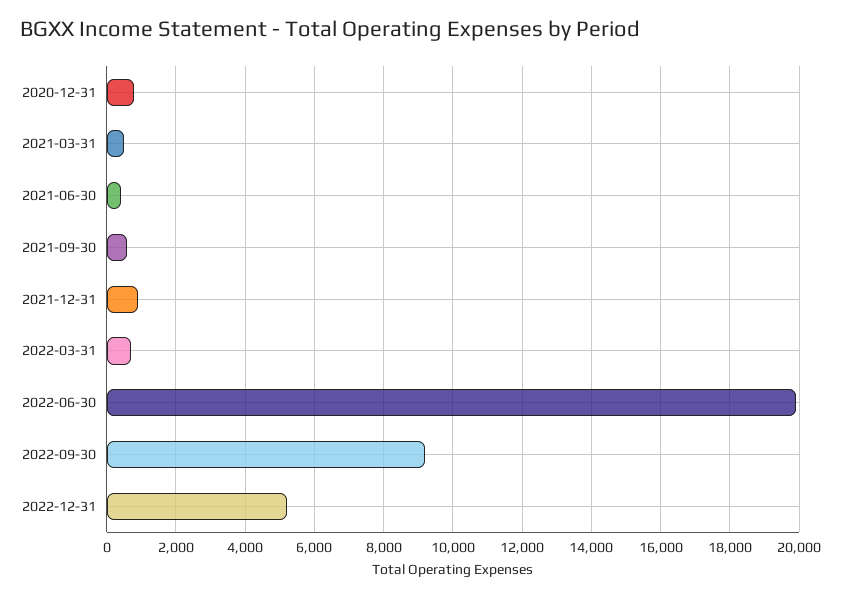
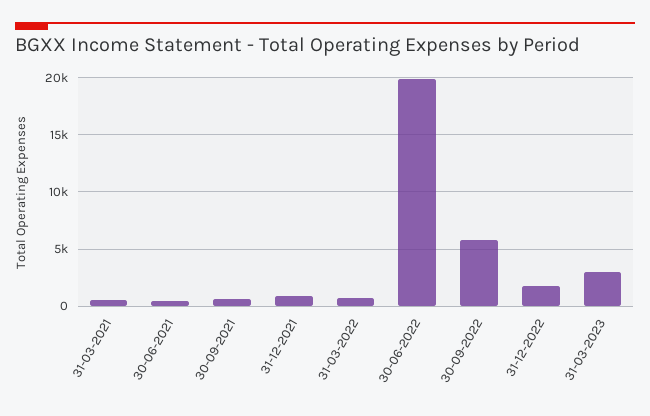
2020-12-31: 800 -> none
2022-09-30: 9200 -> 6000
2022-12-31: 5200 -> 2000
31-03-2023: none -> 3000

